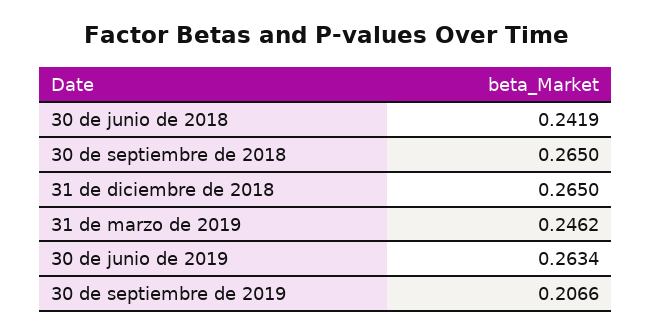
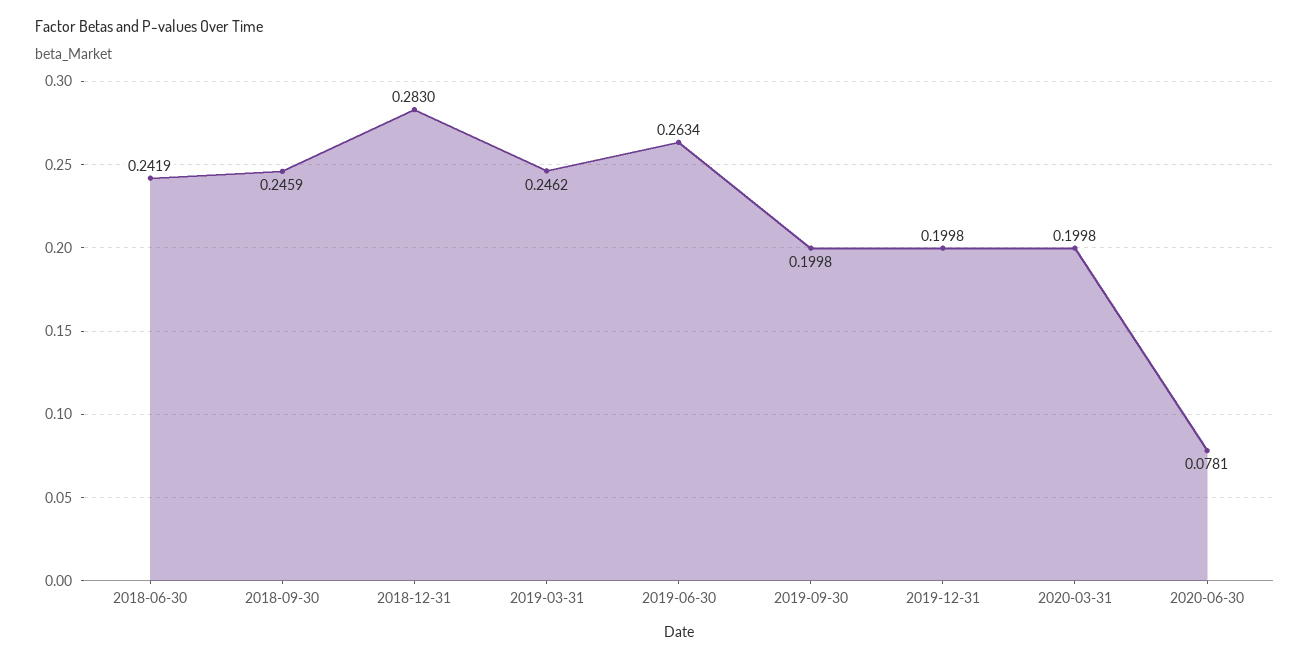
30 de septiembre de 2018: 0.265 -> 0.2459
31 de diciembre de 2018: 0.265 -> 0.283
30 de septiembre de 2019: 0.2066 -> 0.1998
2019-12-31: none -> 0.1998
2020-03-31: none -> 0.1998
2020-06-30: none -> 0.0781

